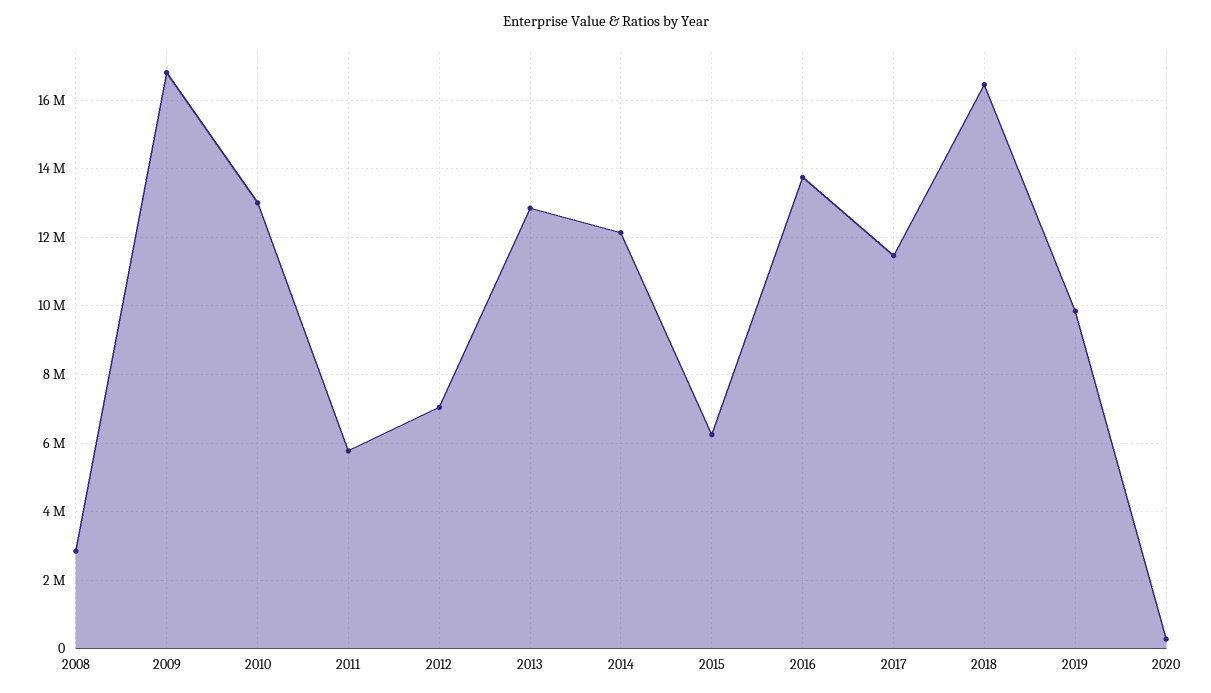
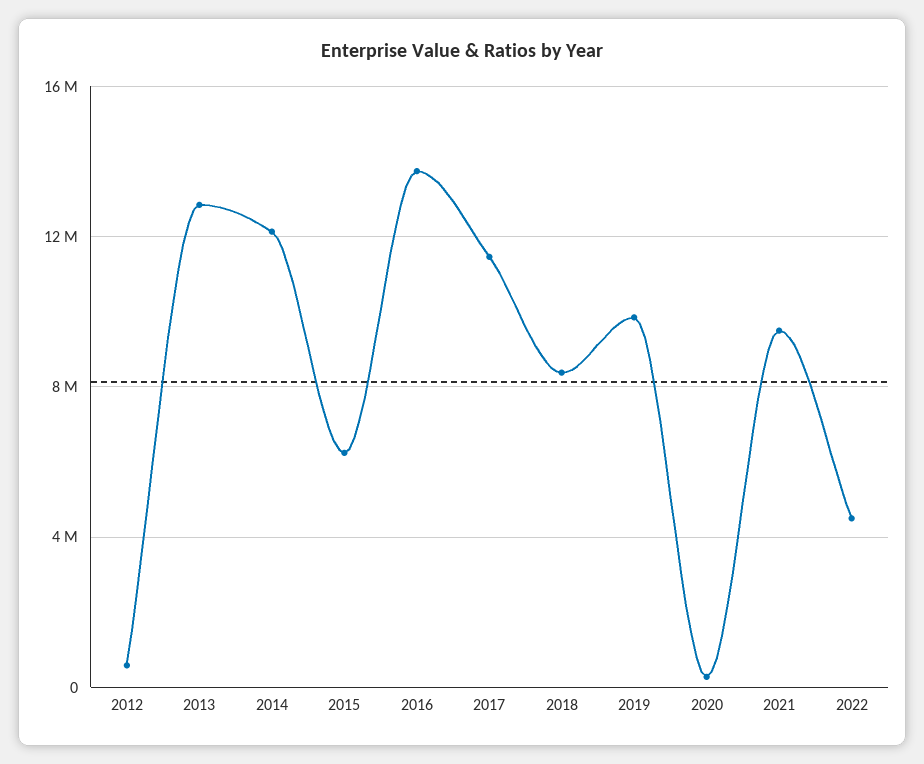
2008: 2800000 -> none
2009: 16800000 -> none
2010: 13000000 -> none
2011: 5800000 -> none
2012: 7000000 -> 500000
2018: 16400000 -> 8500000
2021: none -> 9500000
2022: none -> 4500000

